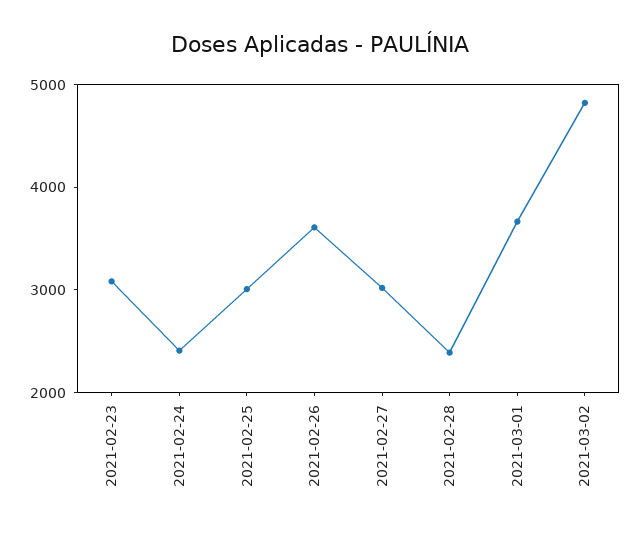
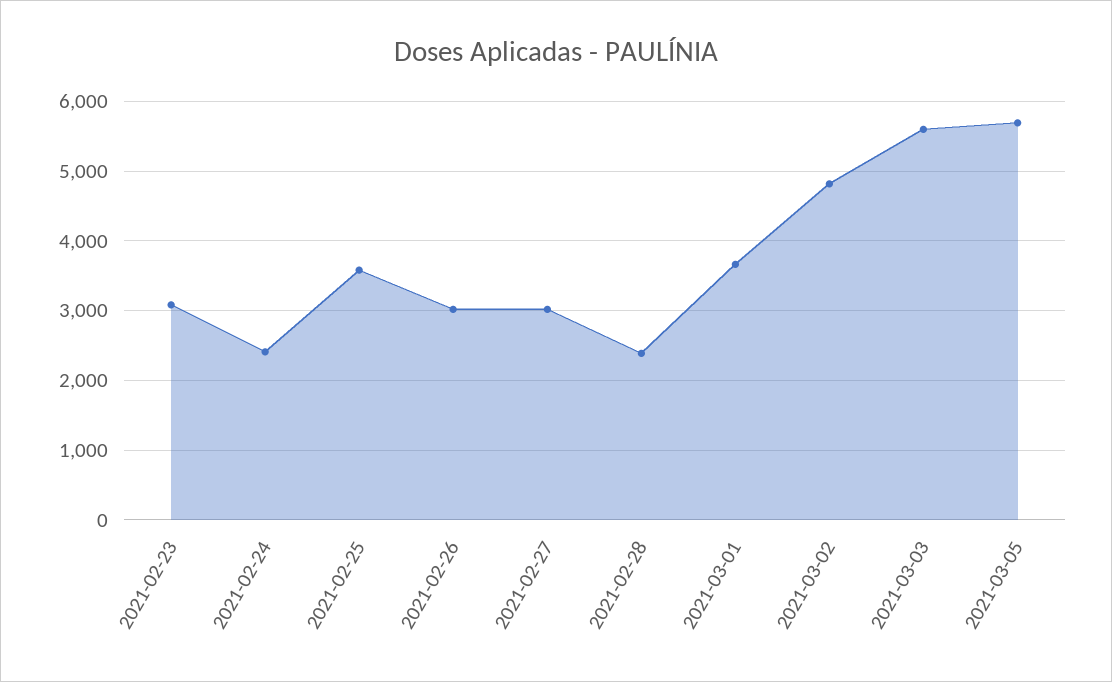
2021-02-25: 3000 -> 3600
2021-02-26: 3600 -> 3000
2021-03-03: none -> 5600
2021-03-05: none -> 5700

